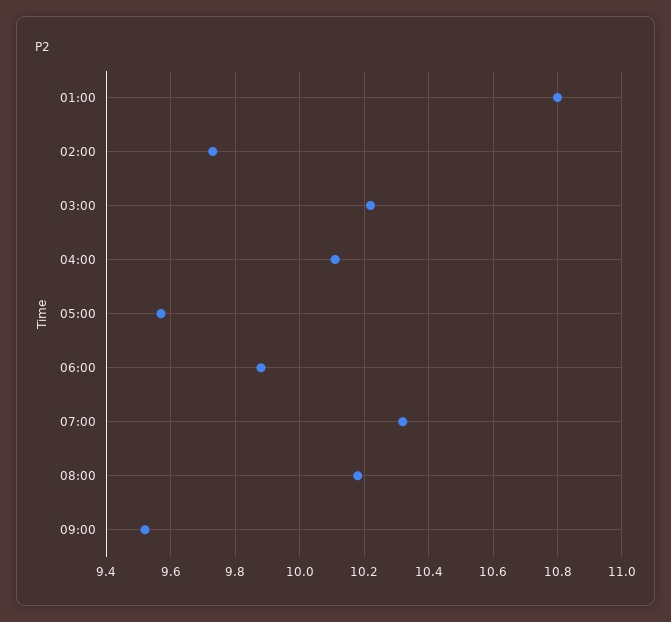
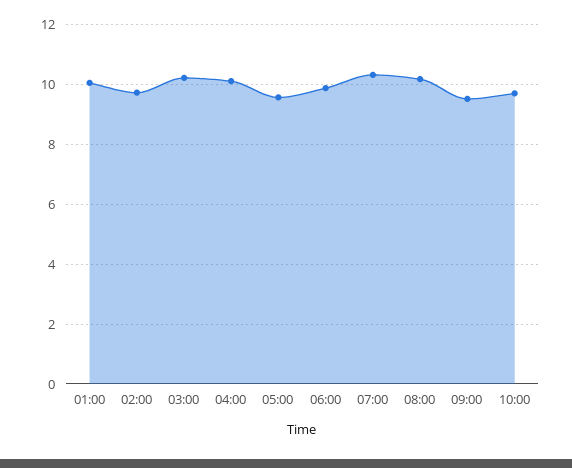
01:00: 10.8 -> 10
10:00: none -> 9.75

